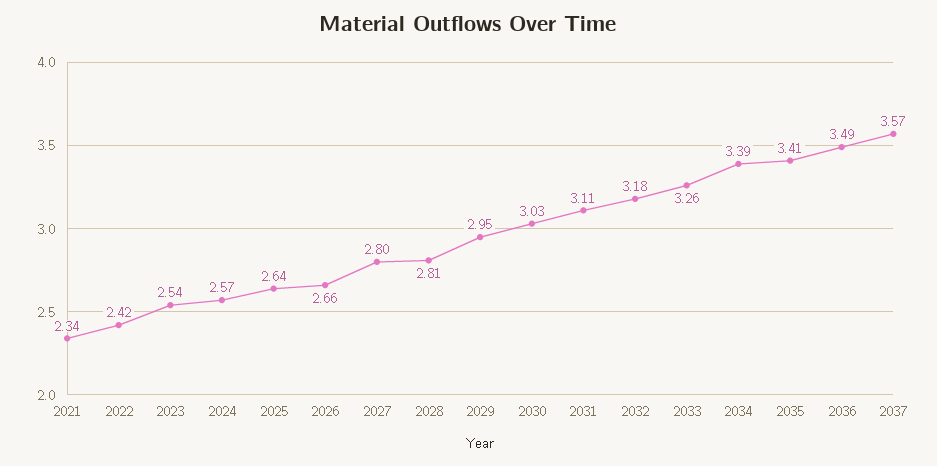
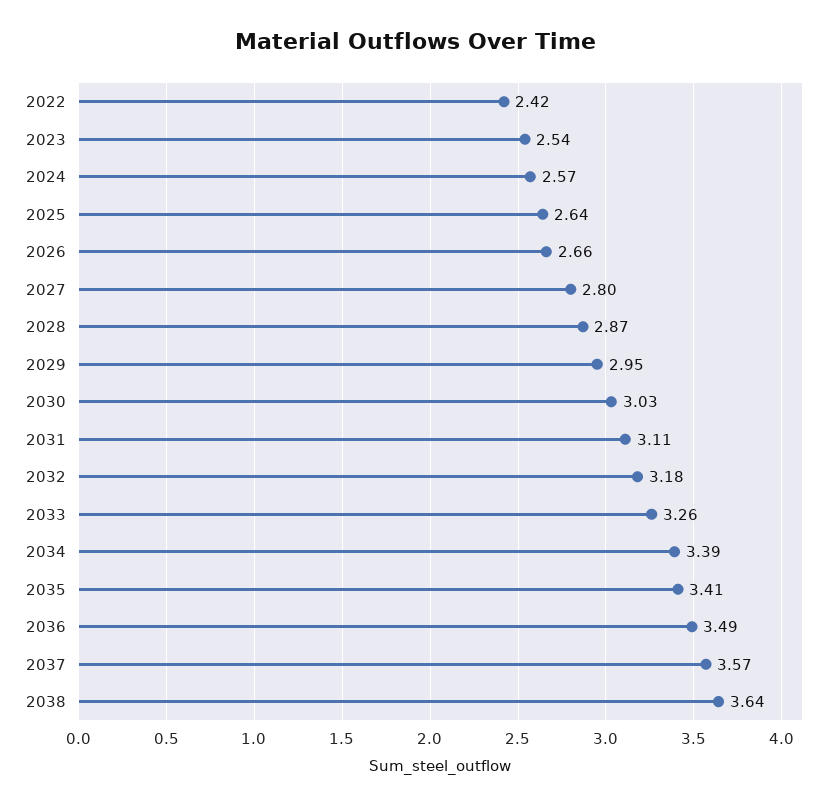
2021: 2.34 -> none
2028: 2.81 -> 2.87
2038: none -> 3.64

